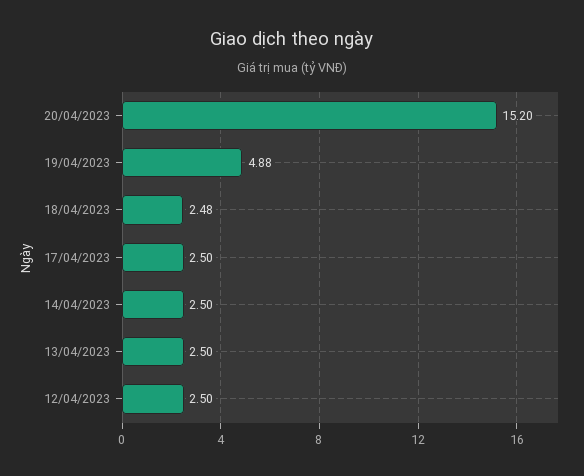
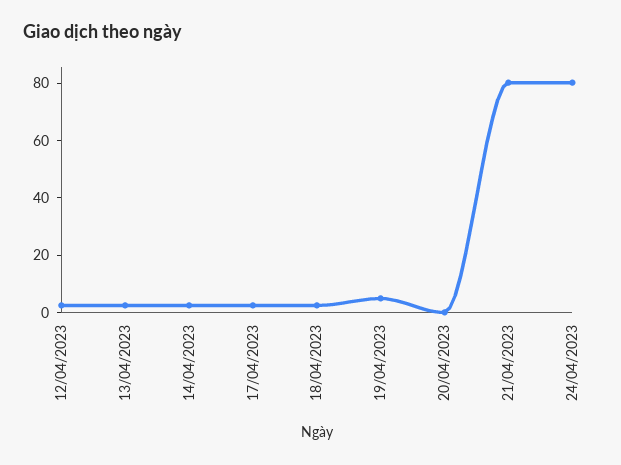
20/04/2023: 15.2 -> 0
21/04/2023: none -> 80
24/04/2023: none -> 80

